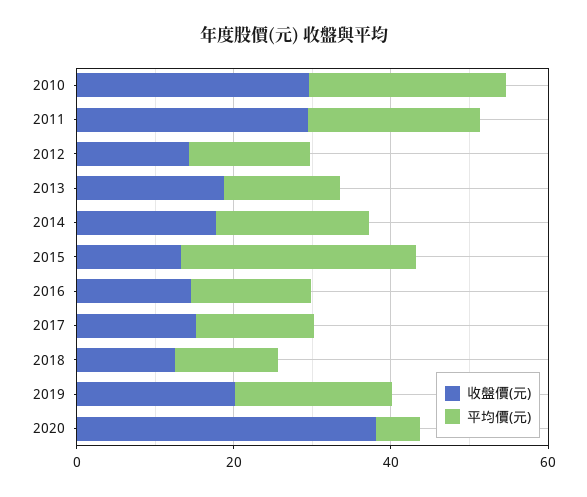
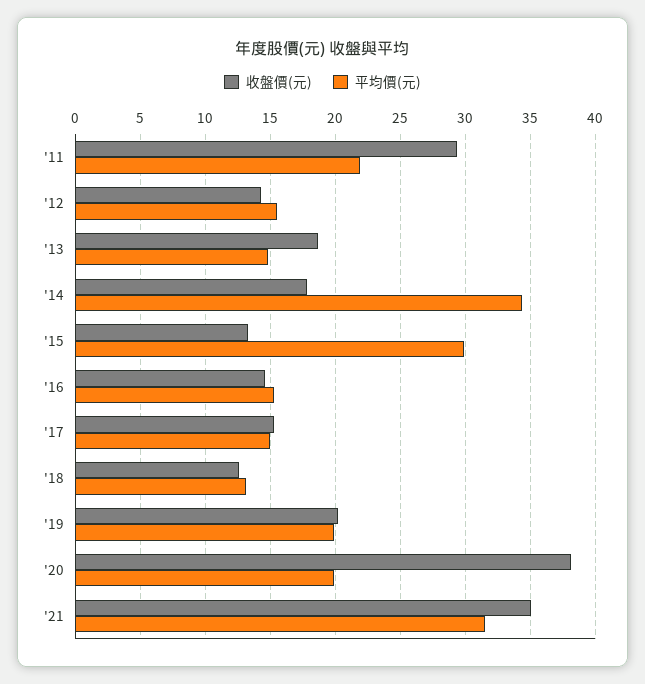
收盤價(元), 2010: 30 -> none
平均價(元), 2010: 25 -> none
平均價(元), 2014: 20 -> 34.5
平均價(元), 2020: 5 -> 20
收盤價(元), '21: none -> 35
平均價(元), '21: none -> 31.5

